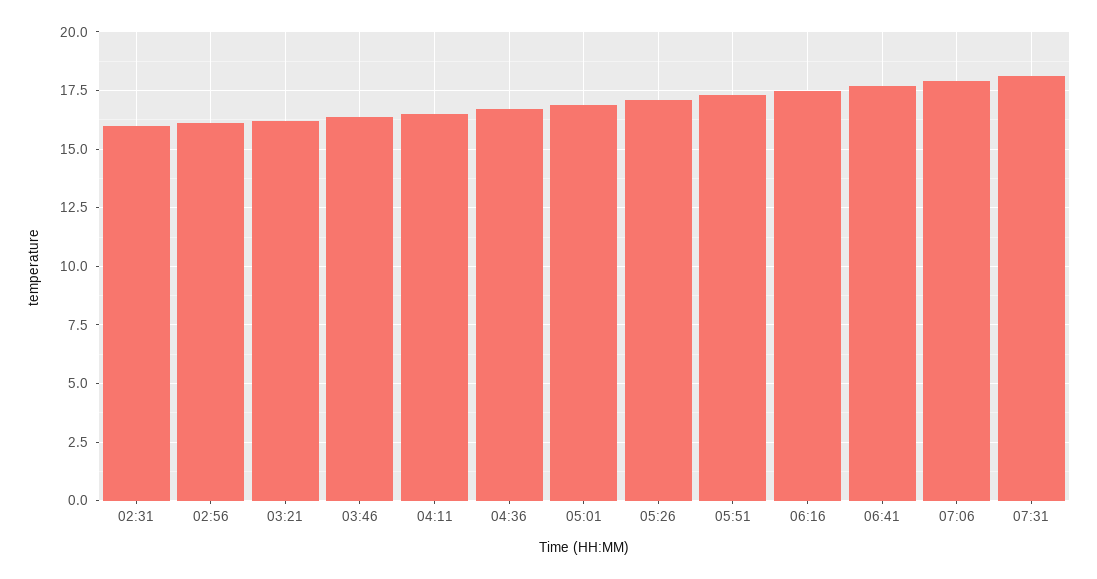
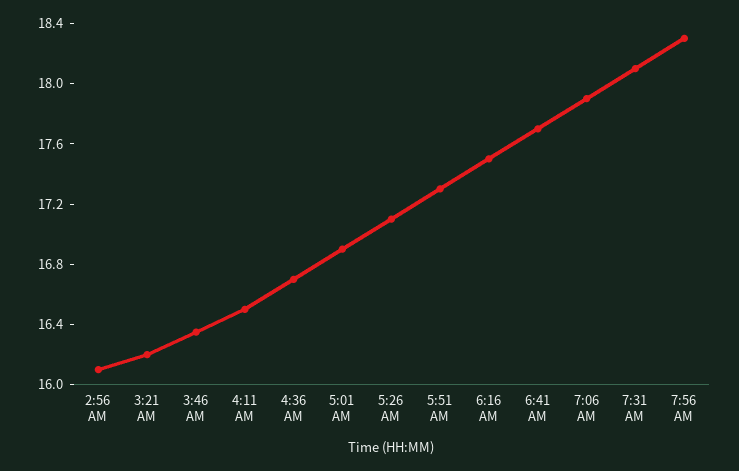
02:31: 16 -> none
7:56 AM: none -> 18.3

